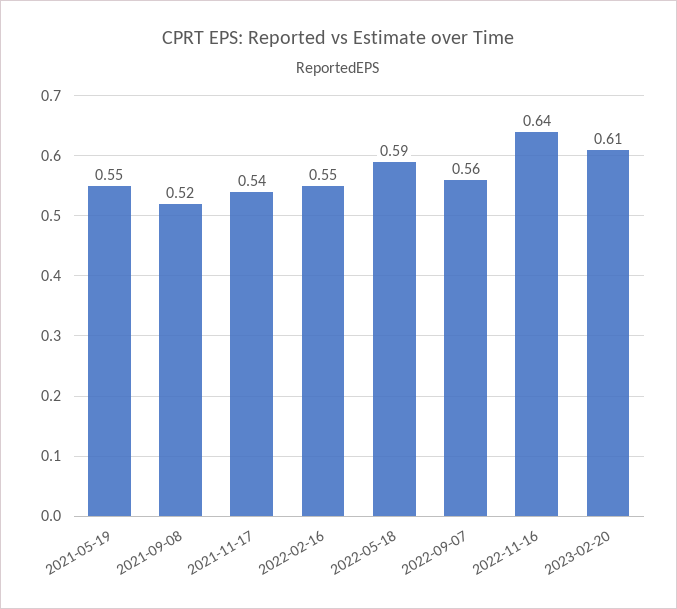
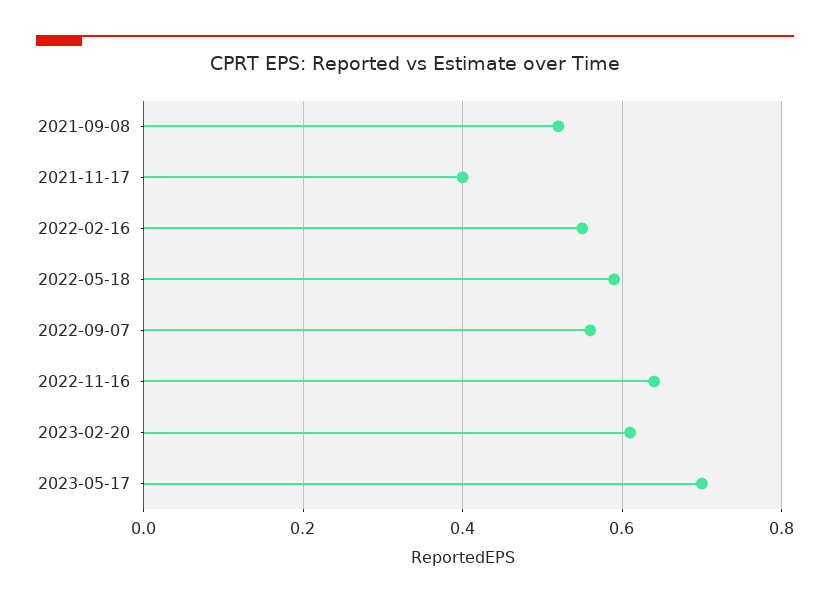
2021-05-19: 0.55 -> none
2021-11-17: 0.54 -> 0.4
2023-05-17: none -> 0.7

